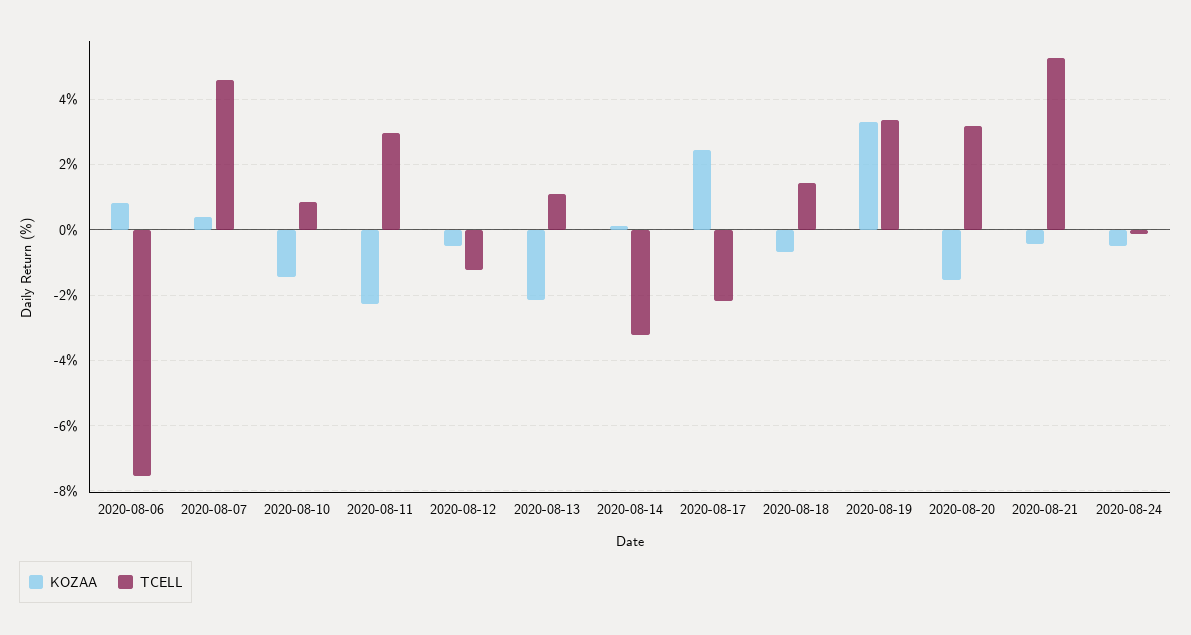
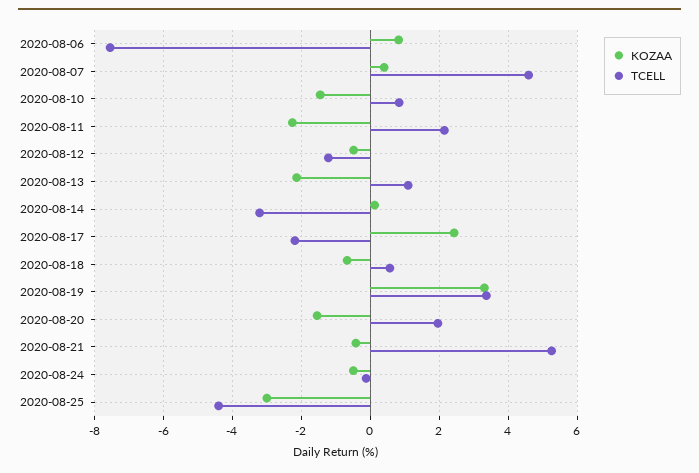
TCELL, 2020-08-11: 3 -> 2.2
TCELL, 2020-08-18: 1.4 -> 0.6
TCELL, 2020-08-20: 3.2 -> 2
KOZAA, 2020-08-25: none -> -3
TCELL, 2020-08-25: none -> -4.4

